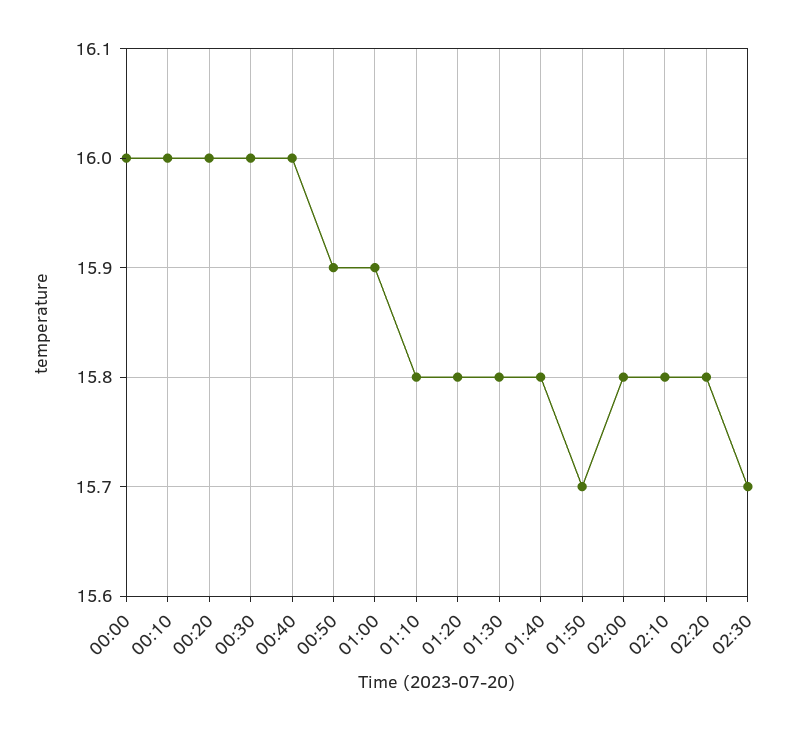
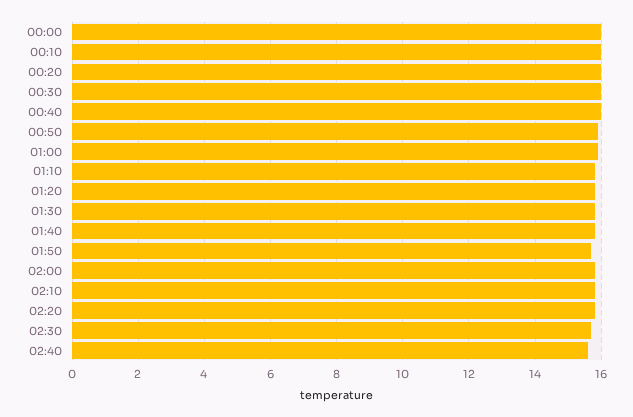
02:40: none -> 15.5

